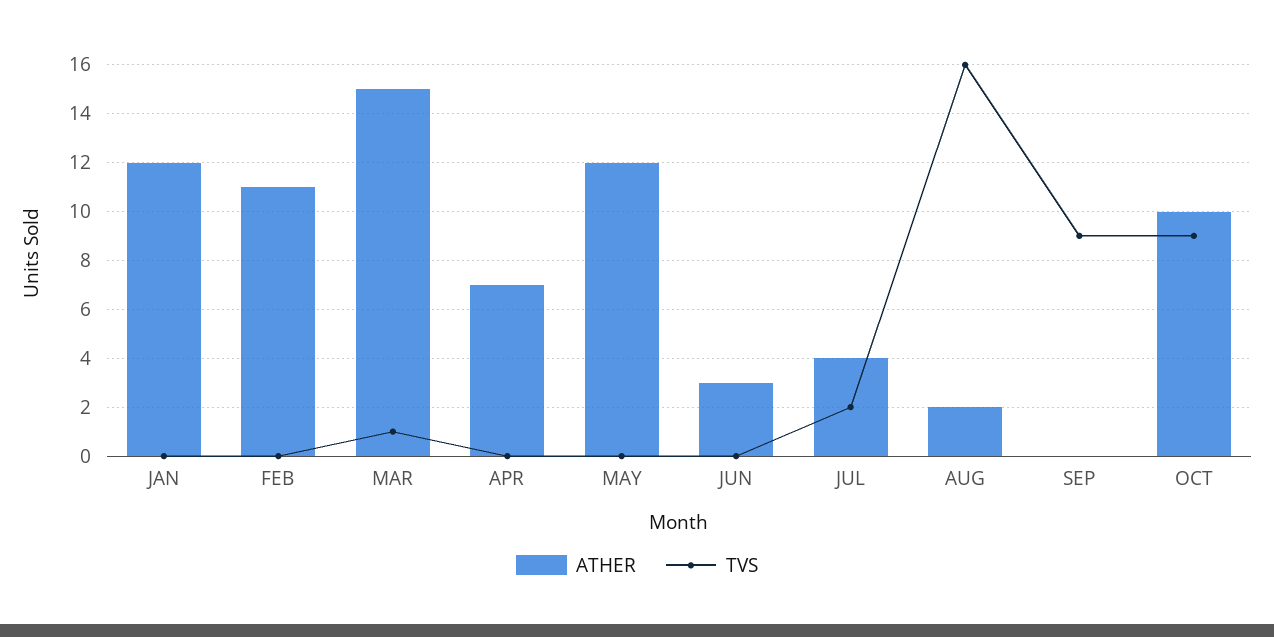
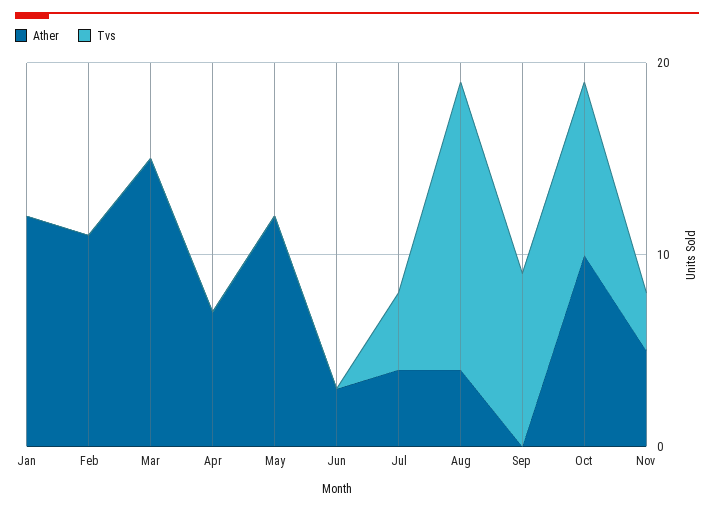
TVS, MAR: 1 -> 0
TVS, JUL: 2 -> 4
ATHER, AUG: 2 -> 4
TVS, AUG: 16 -> 15
ATHER, Nov: none -> 5
TVS, Nov: none -> 3

